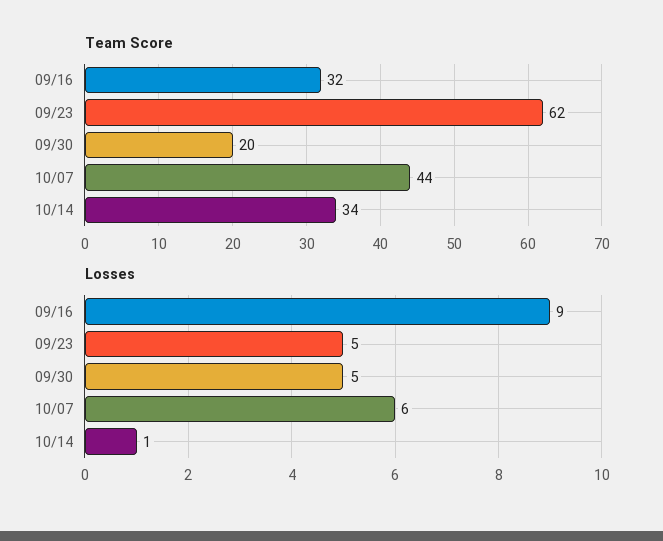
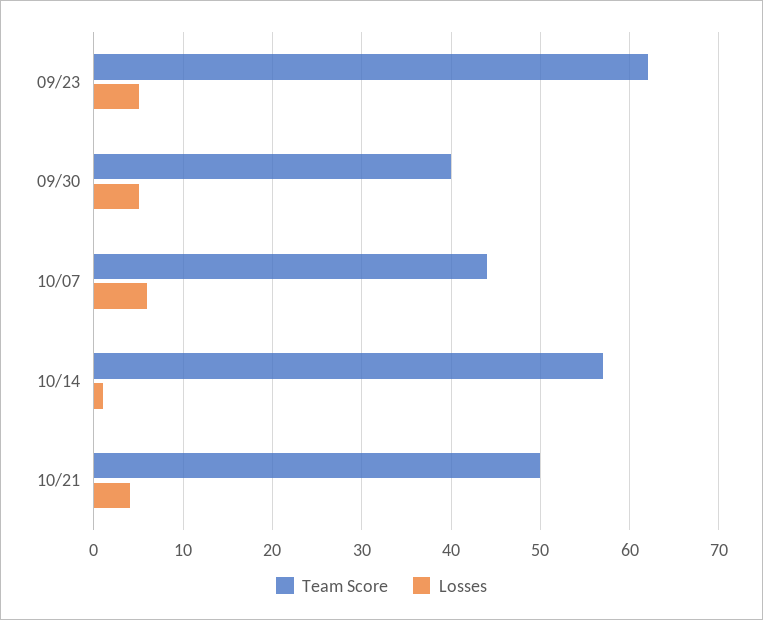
Team Score, 09/16: 32 -> none
Team Score, 09/30: 20 -> 40
Team Score, 10/14: 34 -> 57
Losses, 09/16: 9 -> none
Team Score, 10/21: none -> 50
Losses, 10/21: none -> 4

